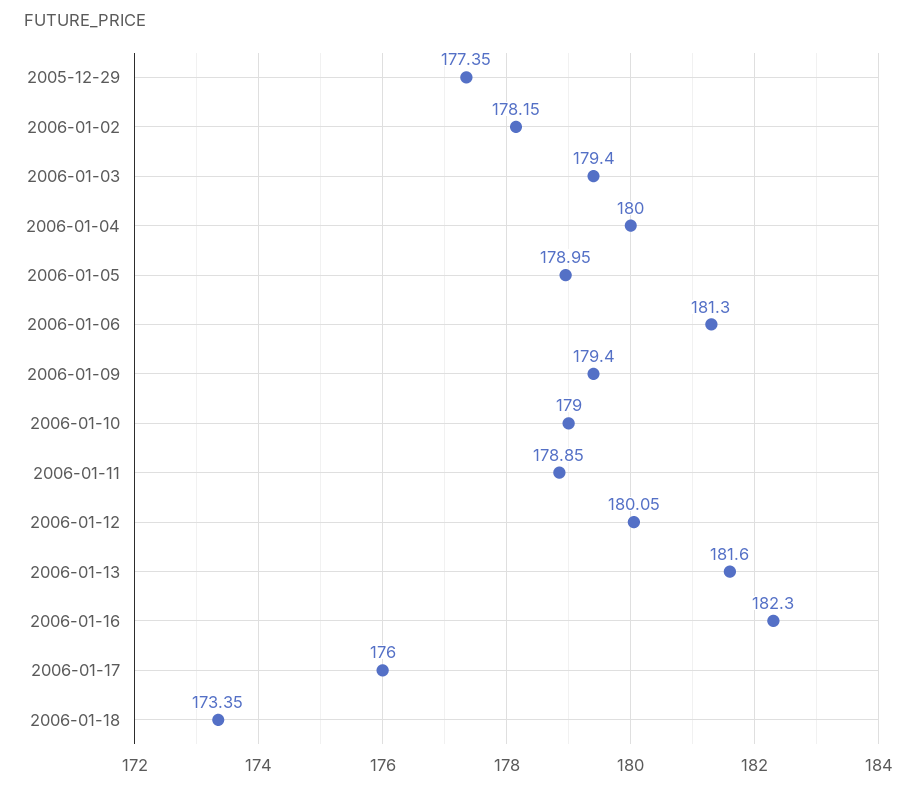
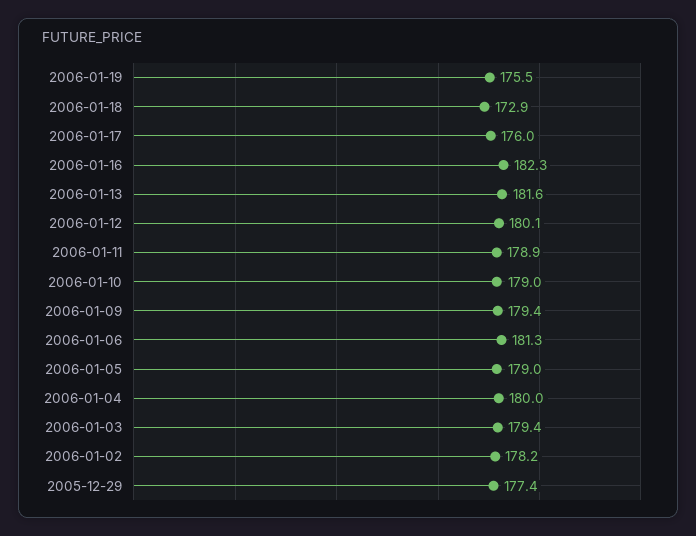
2006-01-18: 173.35 -> 172.9
2006-01-19: none -> 175.5

